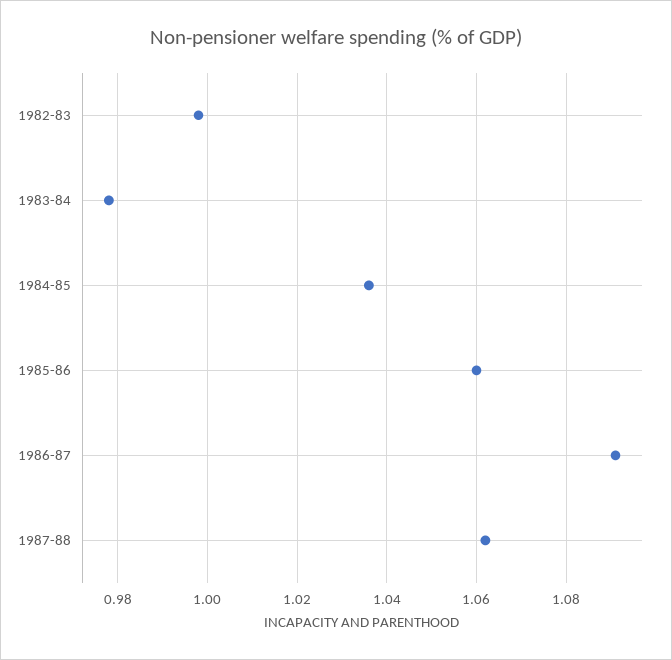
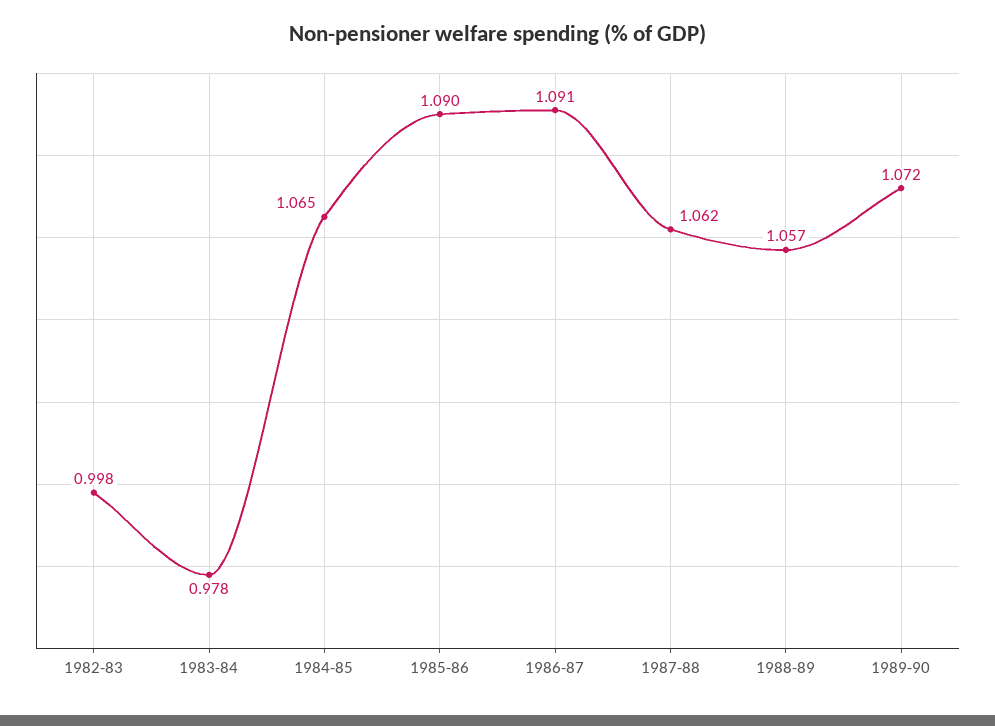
1984-85: 1.035 -> 1.065
1985-86: 1.06 -> 1.09
1988-89: none -> 1.057
1989-90: none -> 1.072

